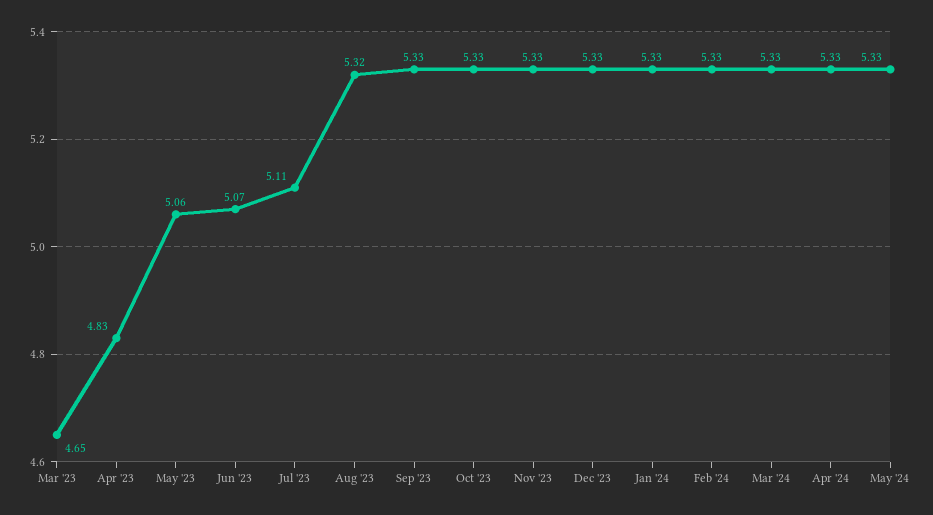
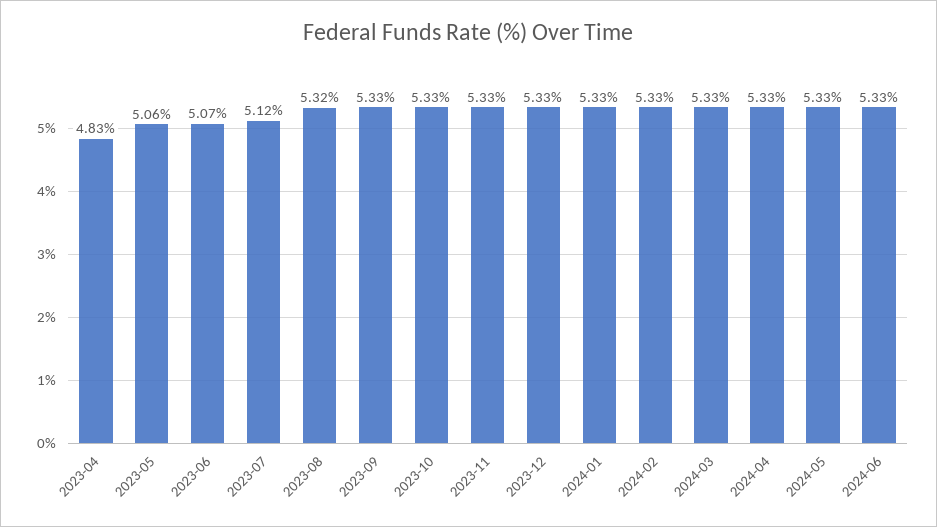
Mar '23: 4.65 -> none
Jul '23: 5.11 -> 5.12
2024-06: none -> 5.33

